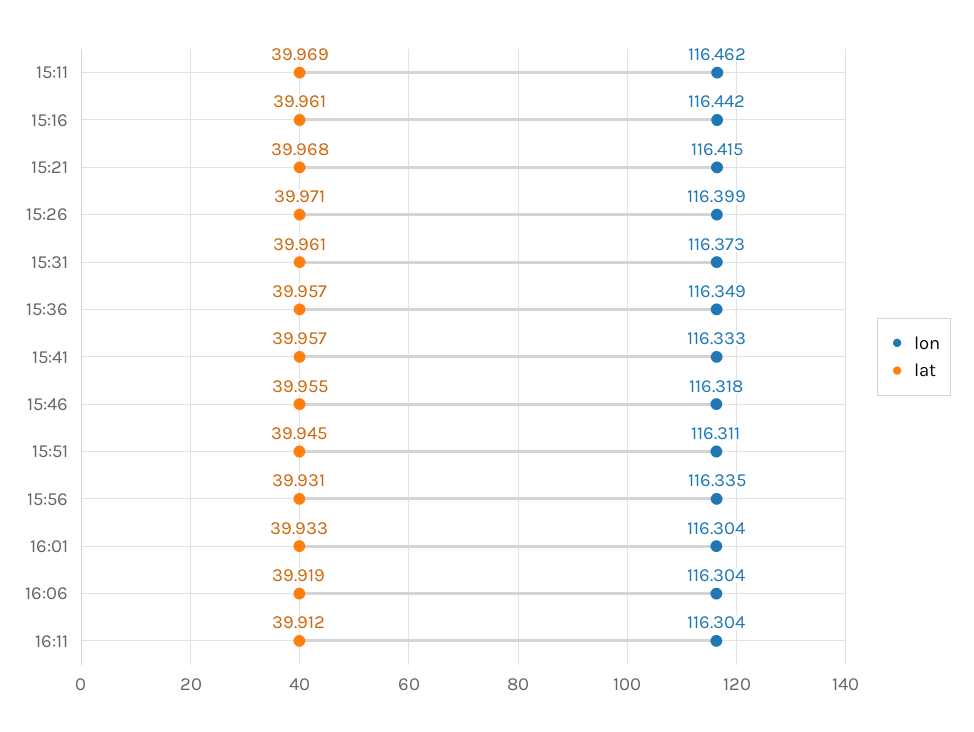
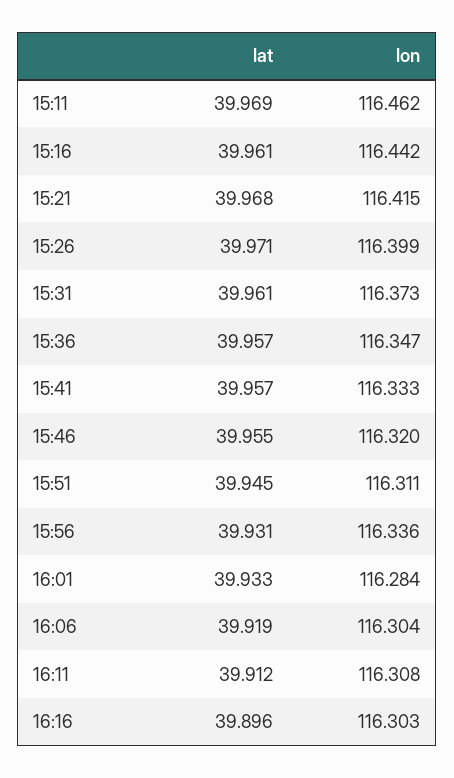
lon, 15:36: 116.349 -> 116.347
lon, 15:46: 116.318 -> 116.32
lon, 15:56: 116.335 -> 116.336
lon, 16:01: 116.304 -> 116.284
lon, 16:11: 116.304 -> 116.308
lat, 16:16: none -> 39.896
lon, 16:16: none -> 116.303

